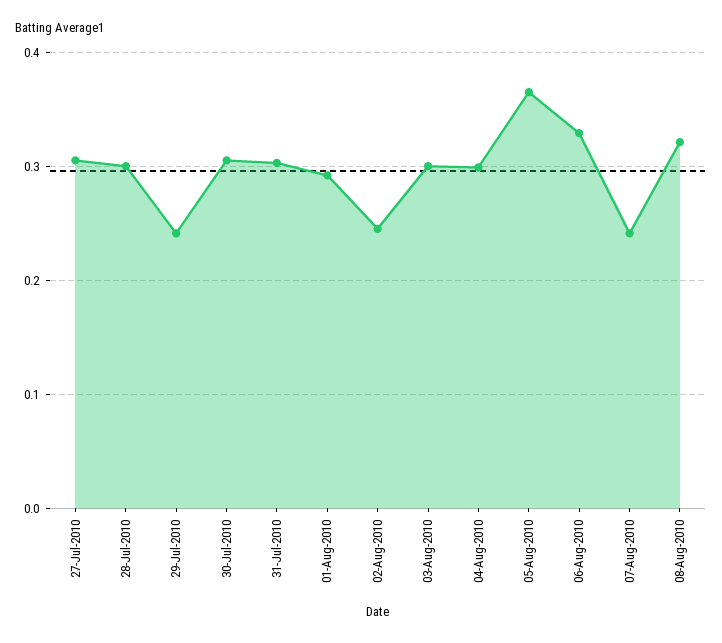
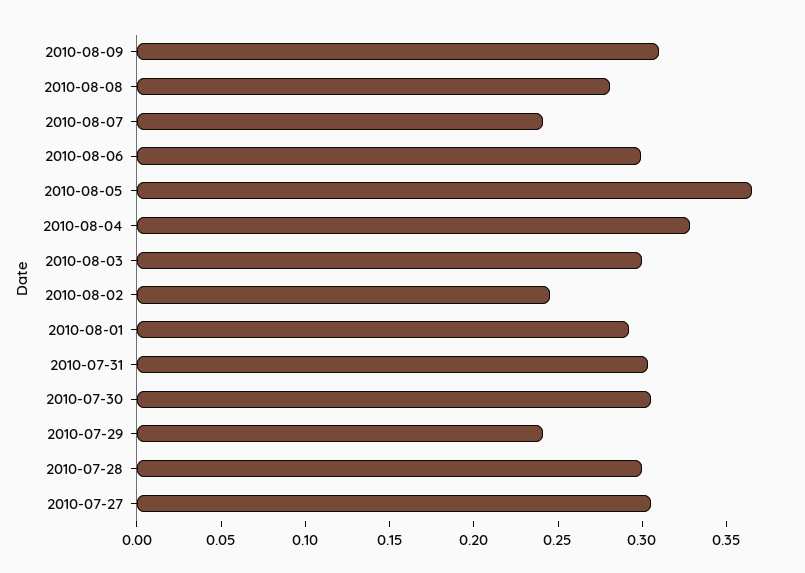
04-Aug-2010: 0.3 -> 0.33
06-Aug-2010: 0.33 -> 0.3
08-Aug-2010: 0.32 -> 0.28
2010-08-09: none -> 0.31

